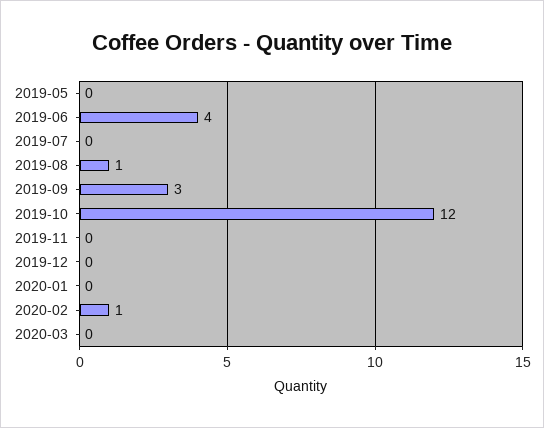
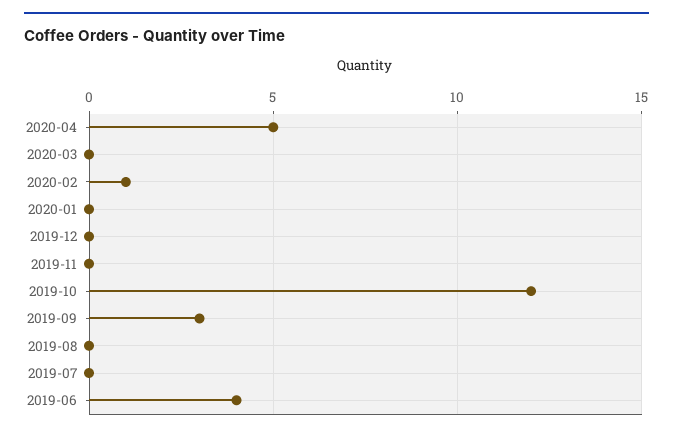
2019-05: 0 -> none
2019-08: 1 -> 0
2020-04: none -> 5

